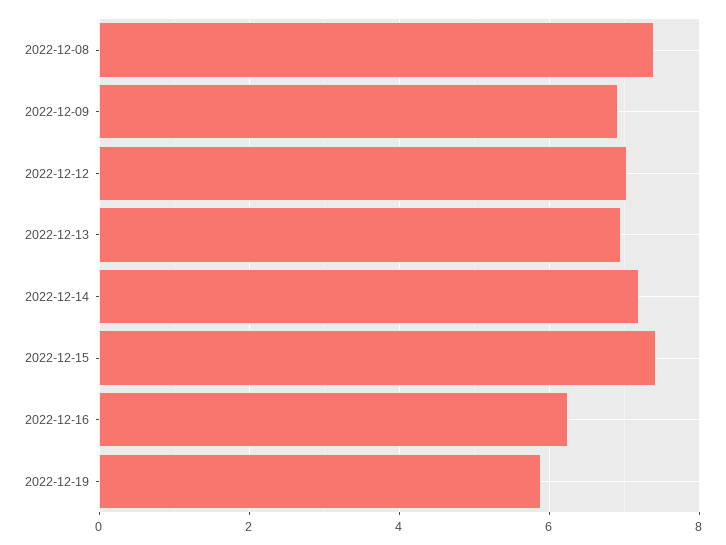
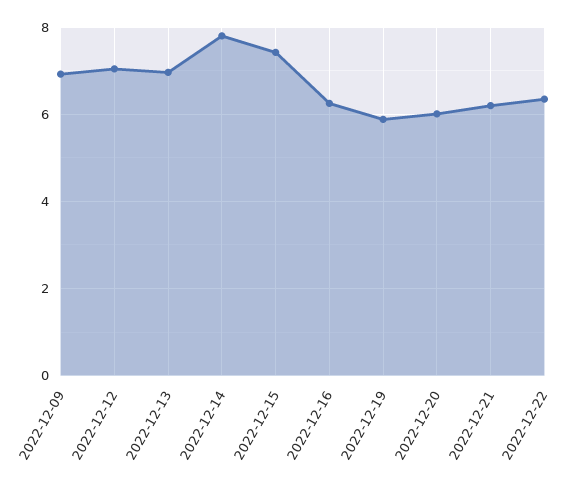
2022-12-08: 7.4 -> none
2022-12-14: 7.2 -> 7.8
2022-12-20: none -> 6
2022-12-21: none -> 6.2
2022-12-22: none -> 6.4

